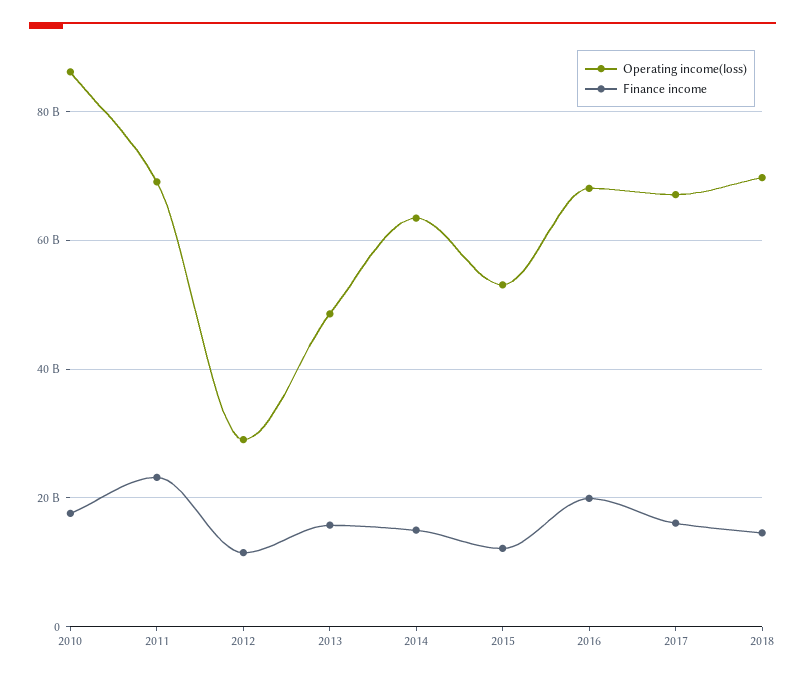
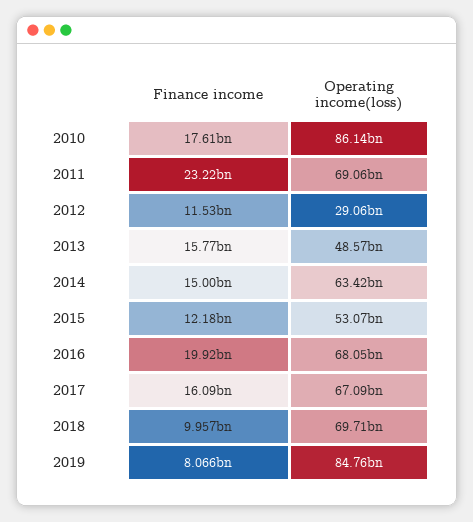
Finance income, 2018: 14000000000 -> 9957000000
Finance income, 2019: none -> 8066000000
Operating income(loss), 2019: none -> 84760000000

